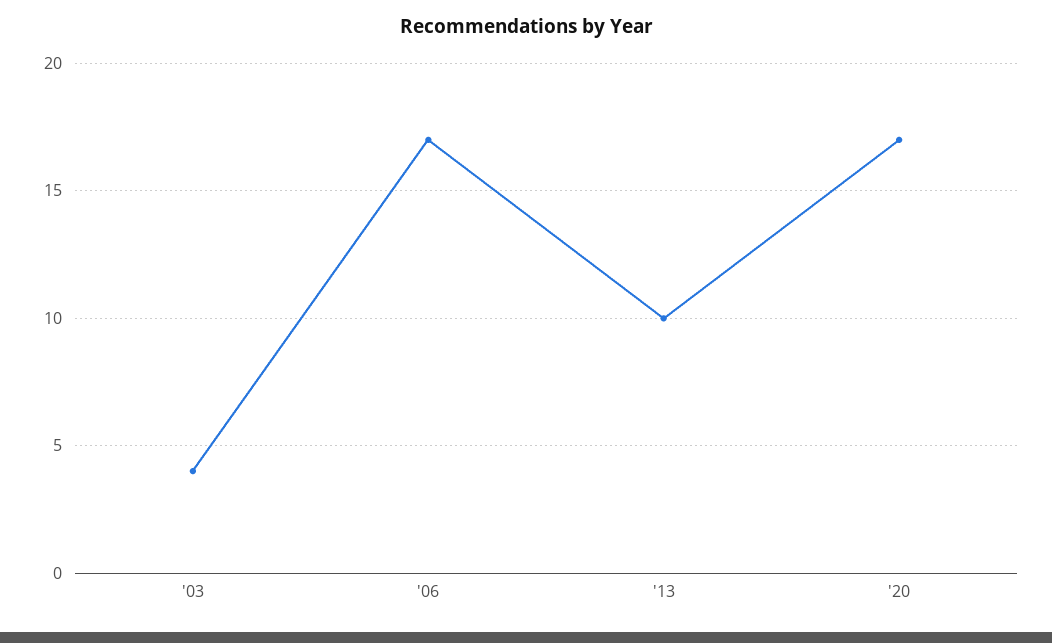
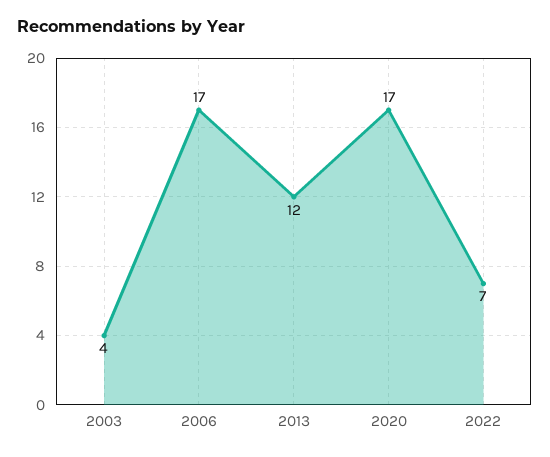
'13: 10 -> 12
2022: none -> 7

